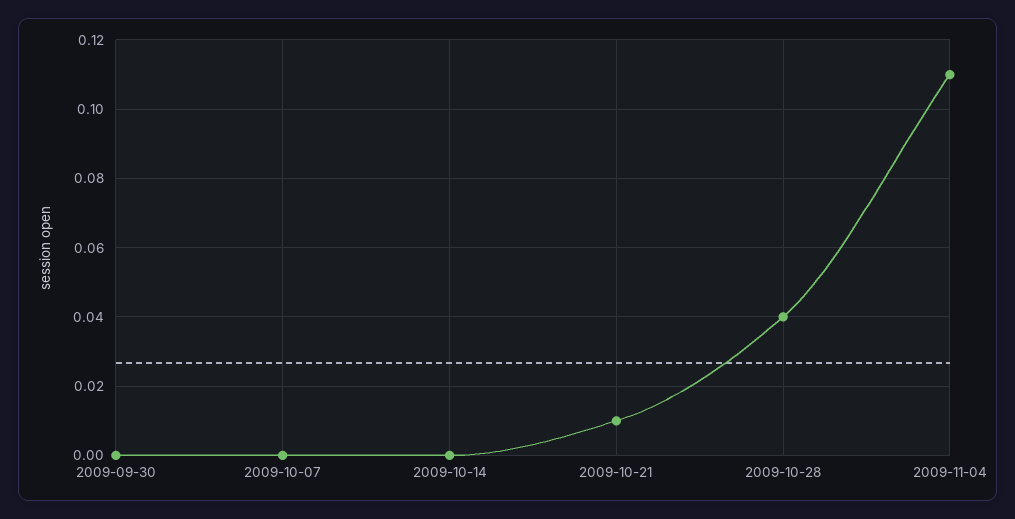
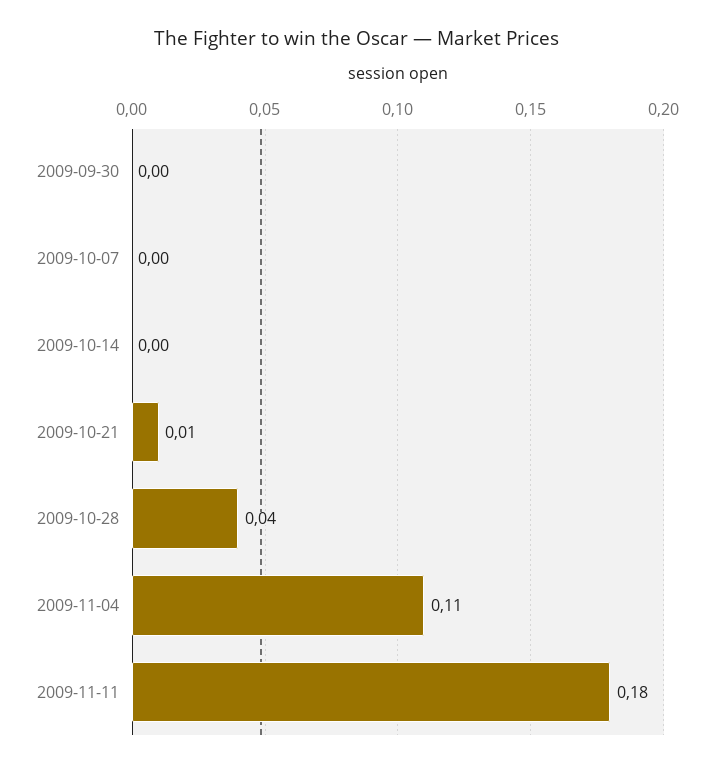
2009-11-11: none -> 0.18

